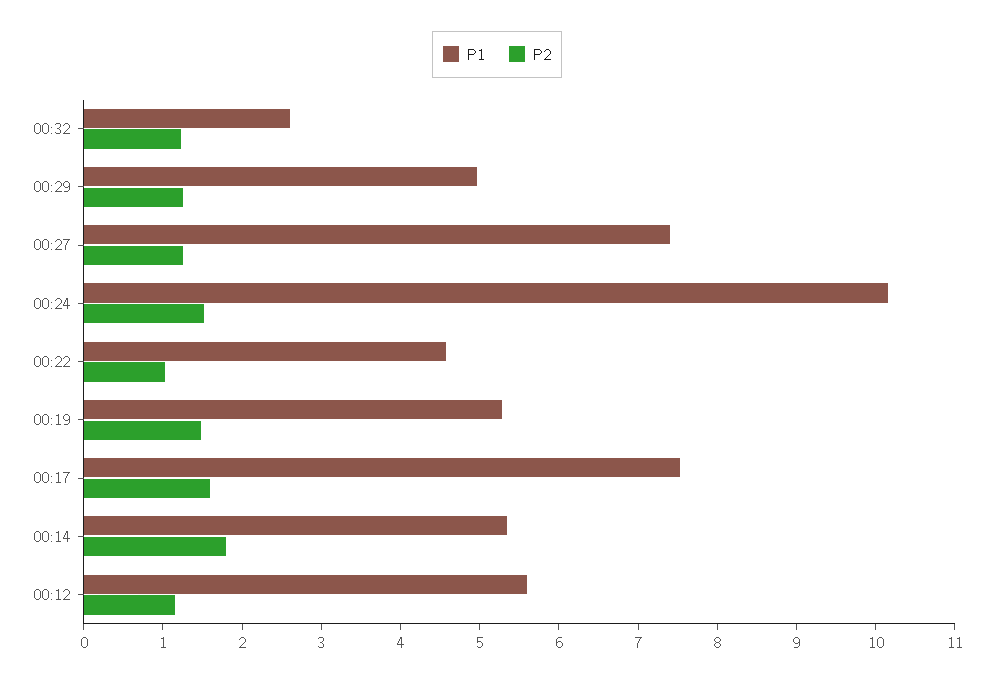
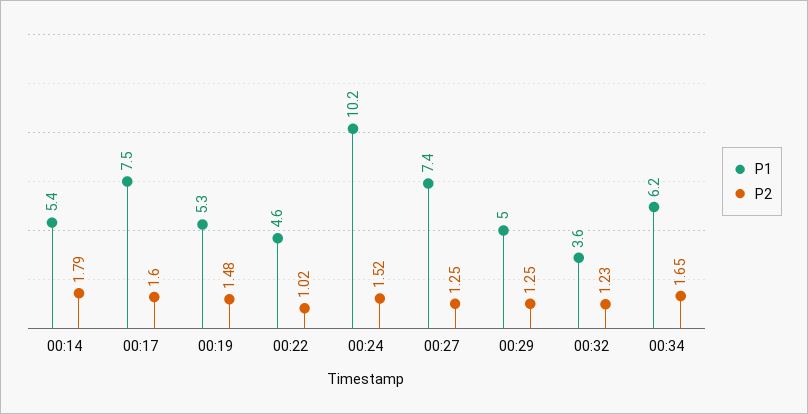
P1, 00:32: 2.6 -> 3.6
P1, 00:12: 5.6 -> none
P2, 00:12: 1.2 -> none
P1, 00:34: none -> 6.2
P2, 00:34: none -> 1.65

